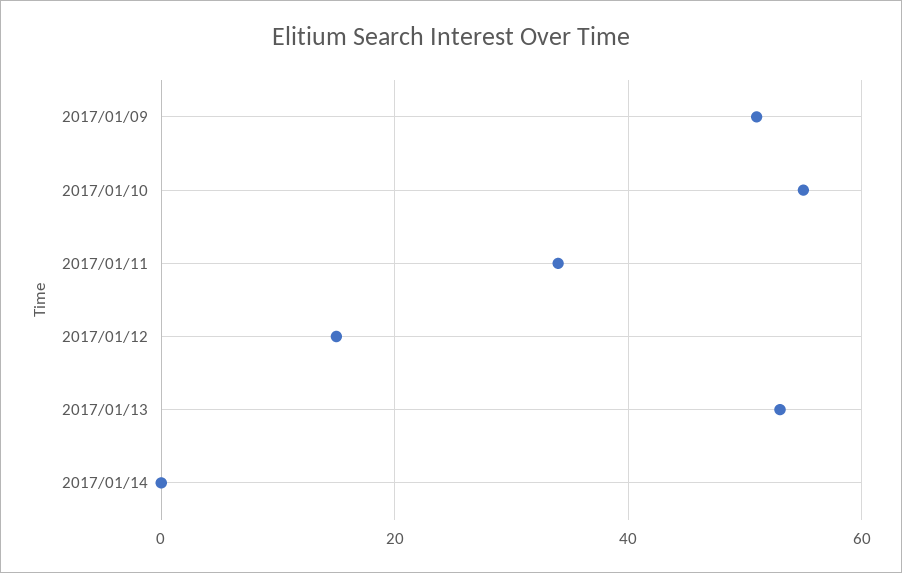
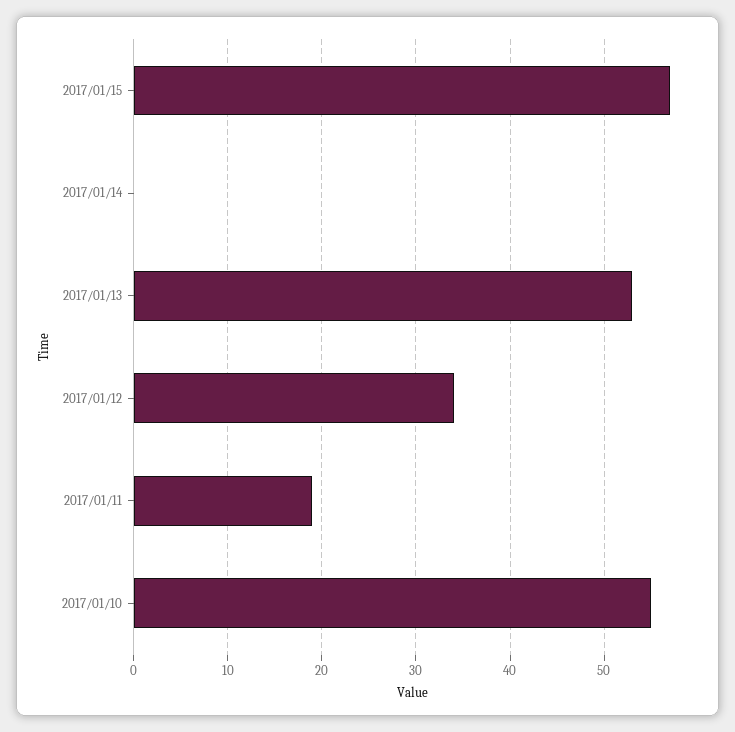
2017/01/09: 50 -> none
2017/01/11: 35 -> 19
2017/01/12: 15 -> 34
2017/01/15: none -> 57

